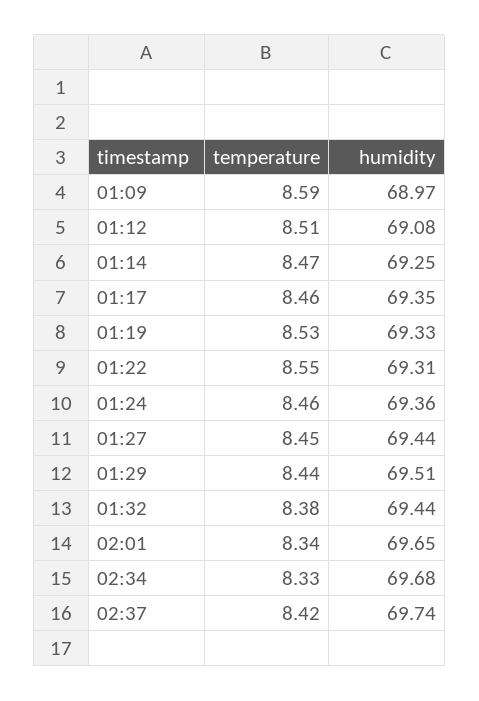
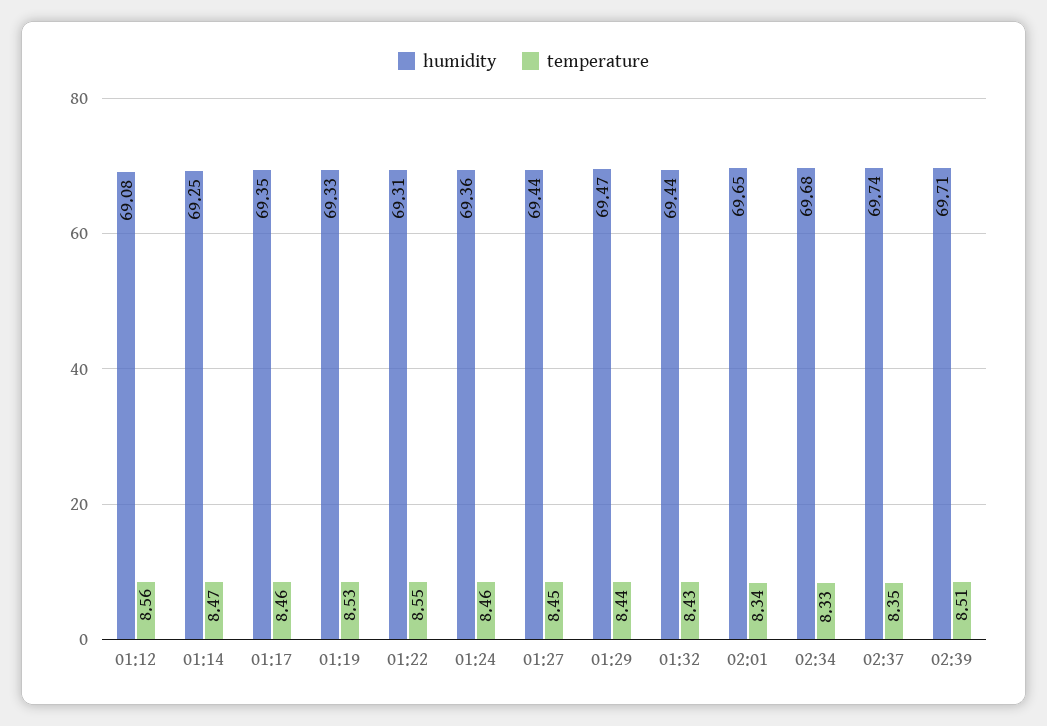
temperature, 01:09: 8.59 -> none
humidity, 01:09: 68.97 -> none
temperature, 01:12: 8.51 -> 8.56
humidity, 01:29: 69.51 -> 69.47
temperature, 01:32: 8.38 -> 8.43
temperature, 02:37: 8.42 -> 8.35
humidity, 02:39: none -> 69.71
temperature, 02:39: none -> 8.51

